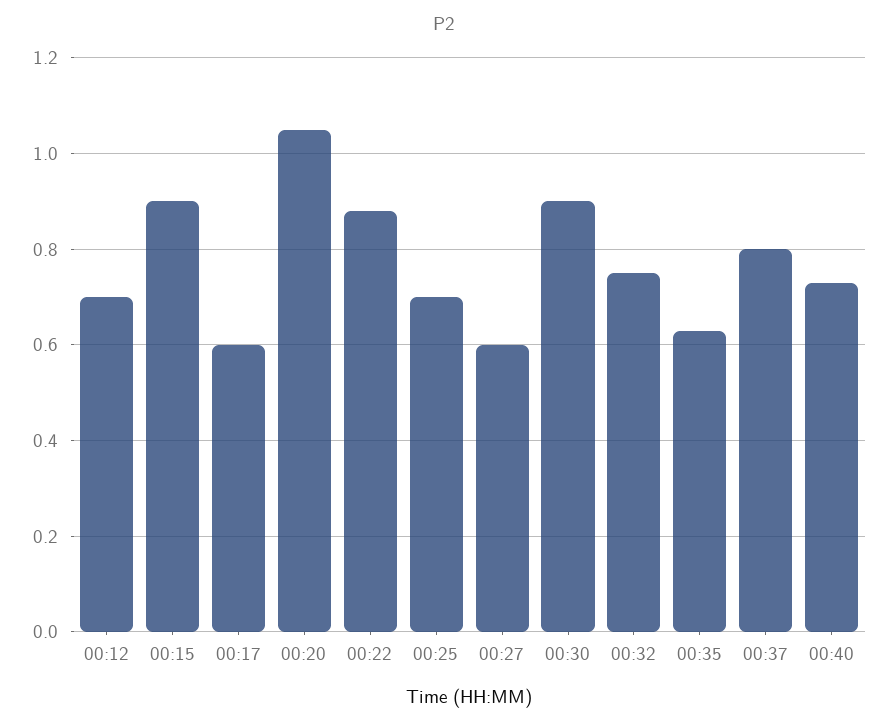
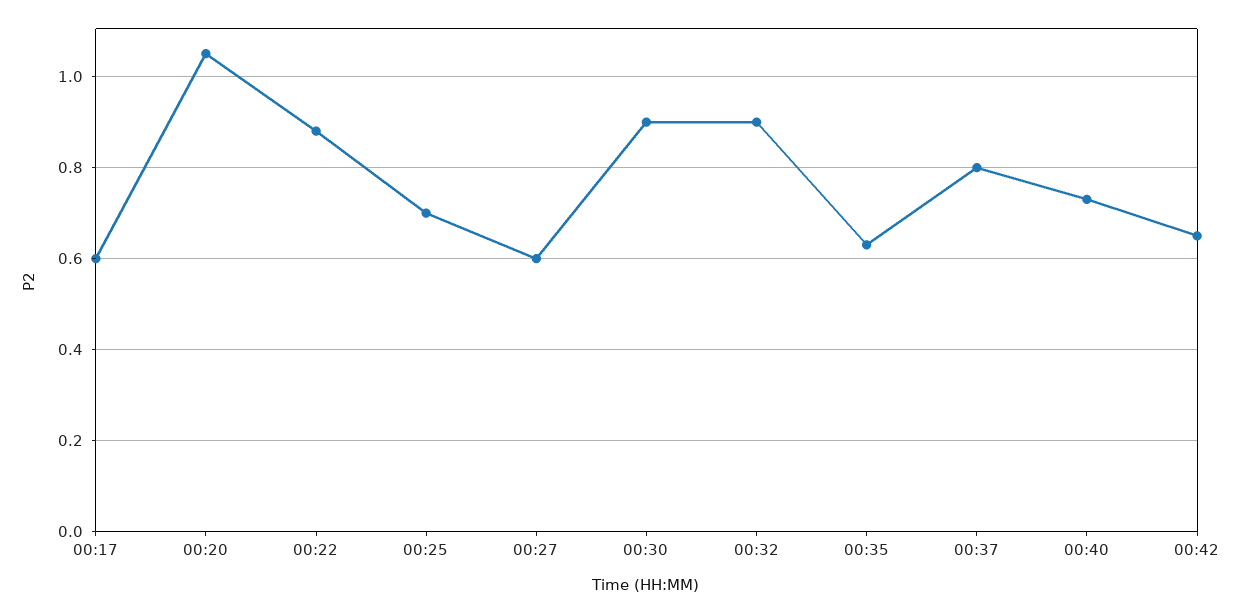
00:12: 0.7 -> none
00:15: 0.9 -> none
00:32: 0.75 -> 0.9
00:42: none -> 0.65

